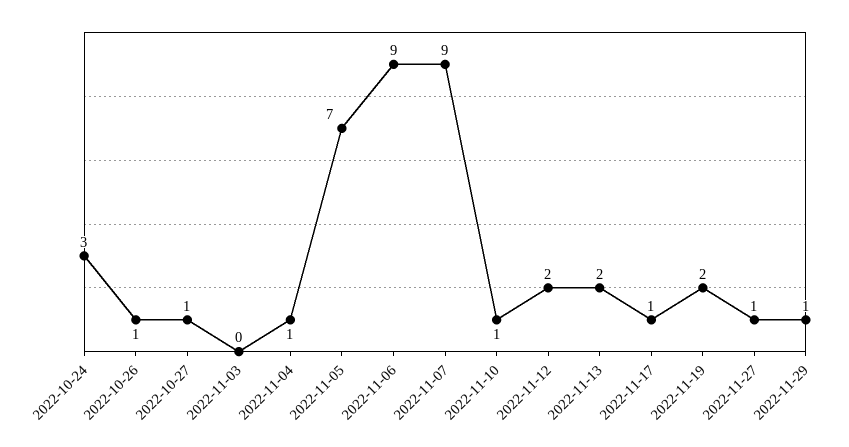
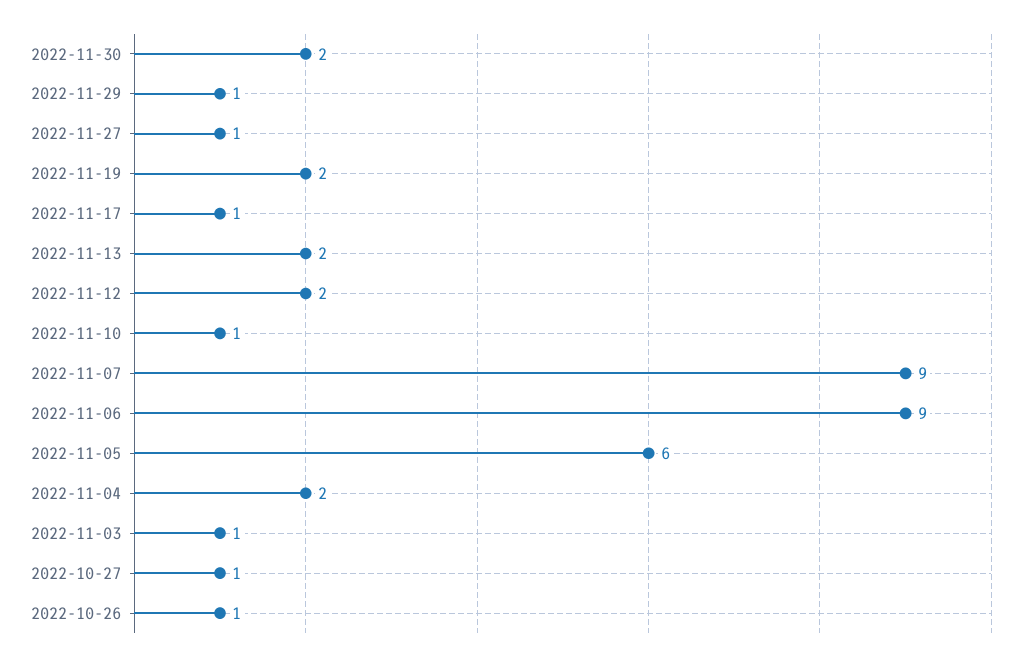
2022-10-24: 3 -> none
2022-11-03: 0 -> 1
2022-11-04: 1 -> 2
2022-11-05: 7 -> 6
2022-11-30: none -> 2

